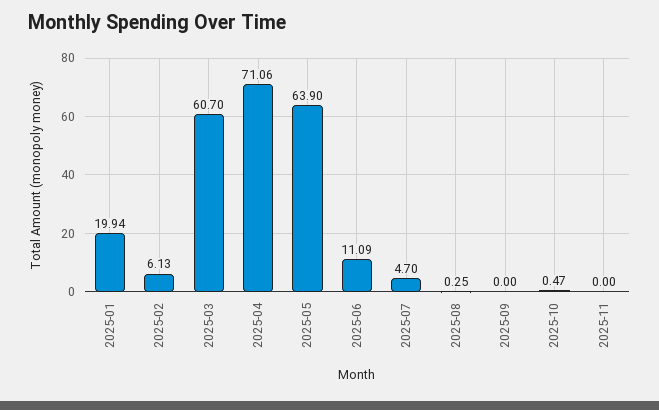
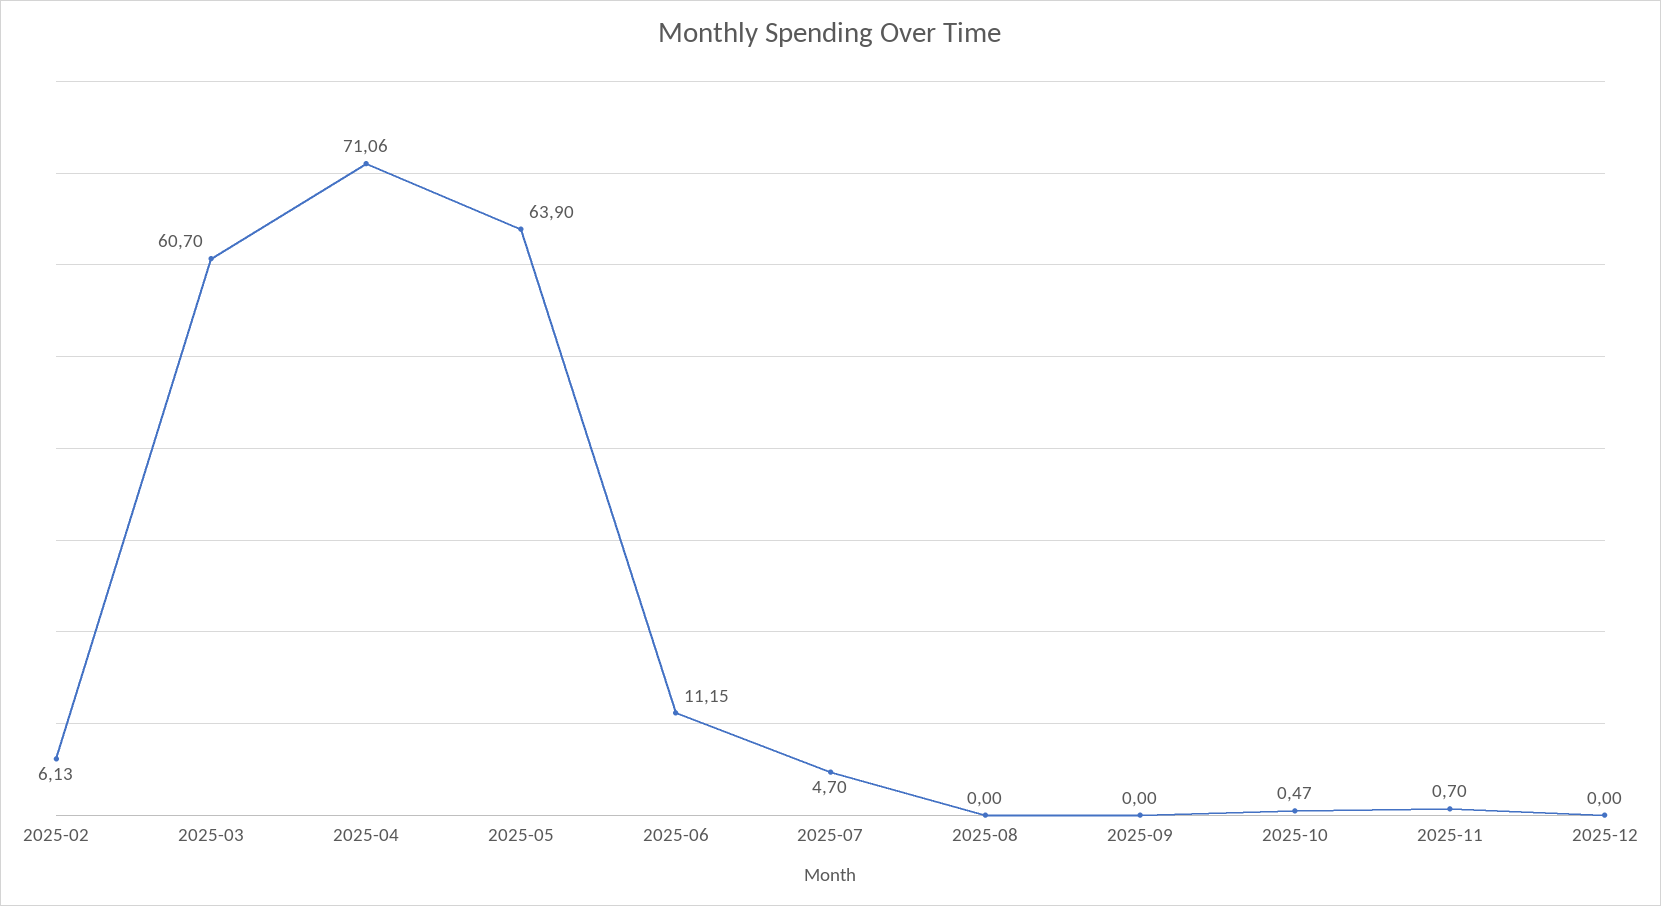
2025-01: 19.94 -> none
2025-06: 11.09 -> 11.15
2025-08: 0.25 -> 0
2025-11: 0 -> 0.7
2025-12: none -> 0

